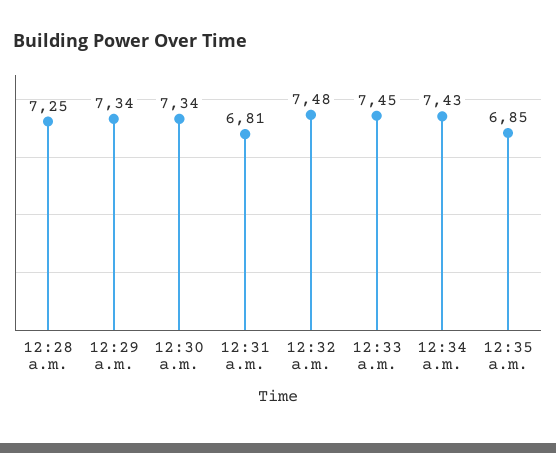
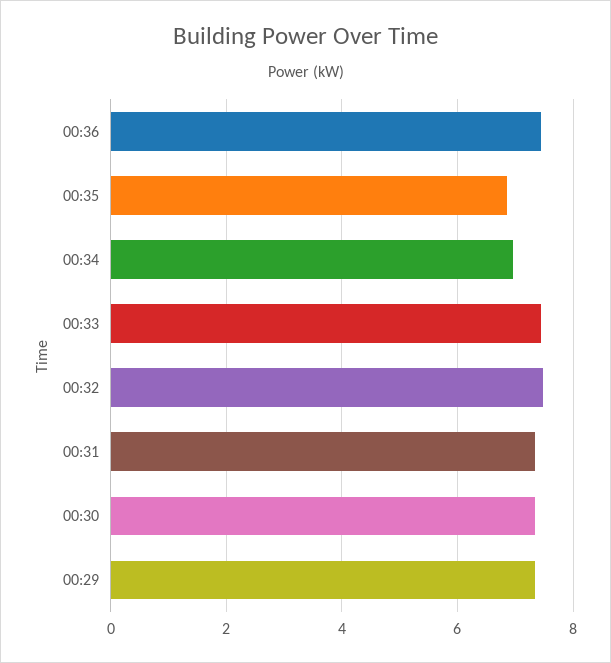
12:28 a.m.: 7.25 -> none
12:31 a.m.: 6.81 -> 7.4
12:34 a.m.: 7.43 -> 7
00:36: none -> 7.4

